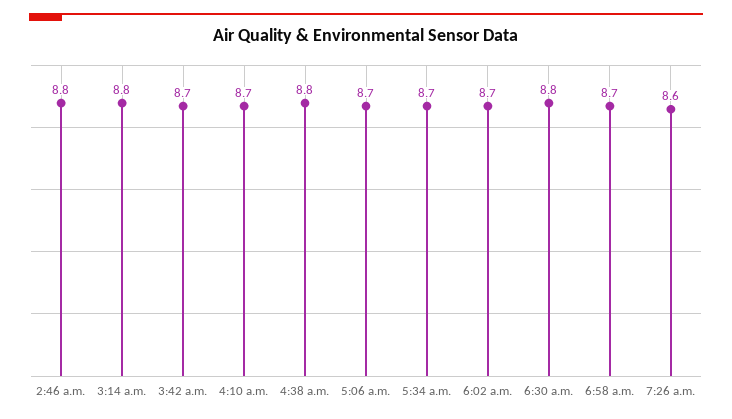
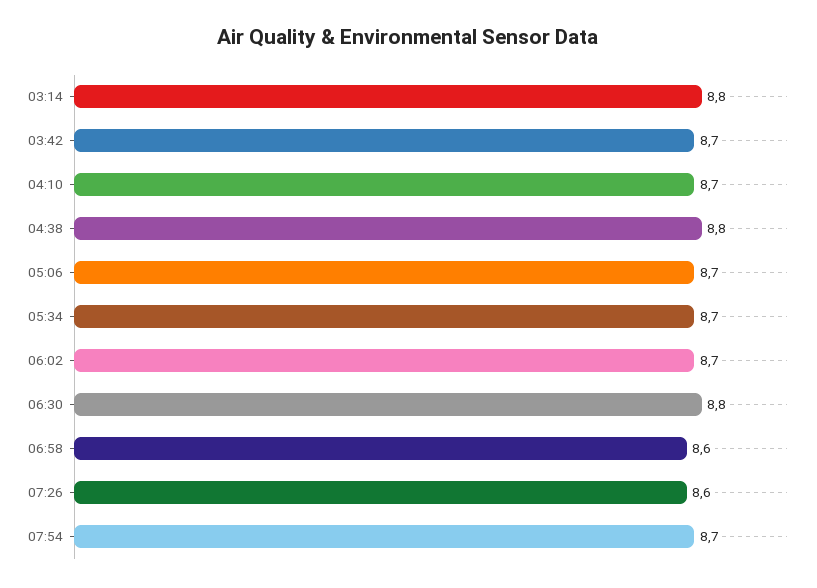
2:46 a.m.: 8.8 -> none
6:58 a.m.: 8.7 -> 8.6
07:54: none -> 8.7

